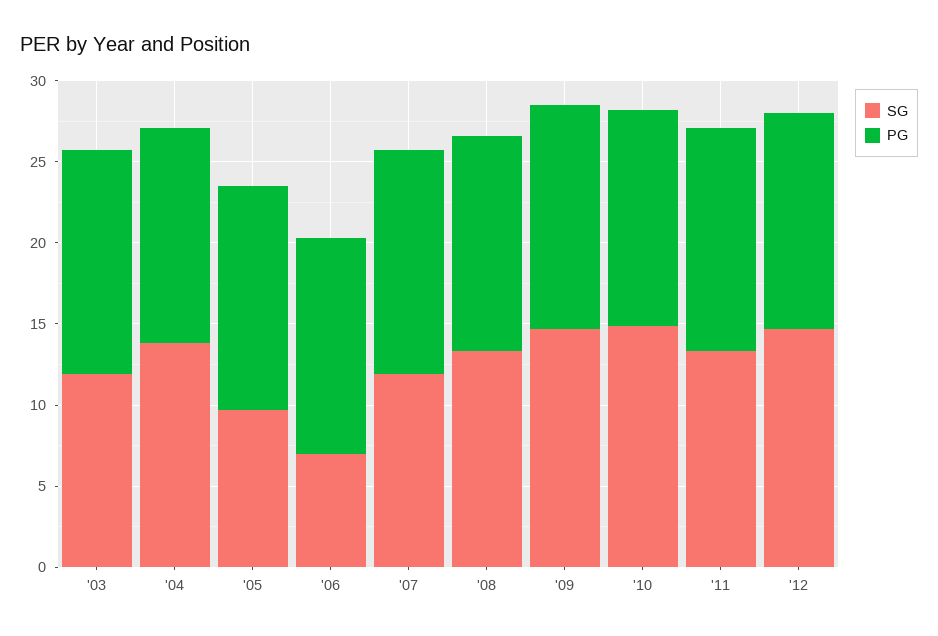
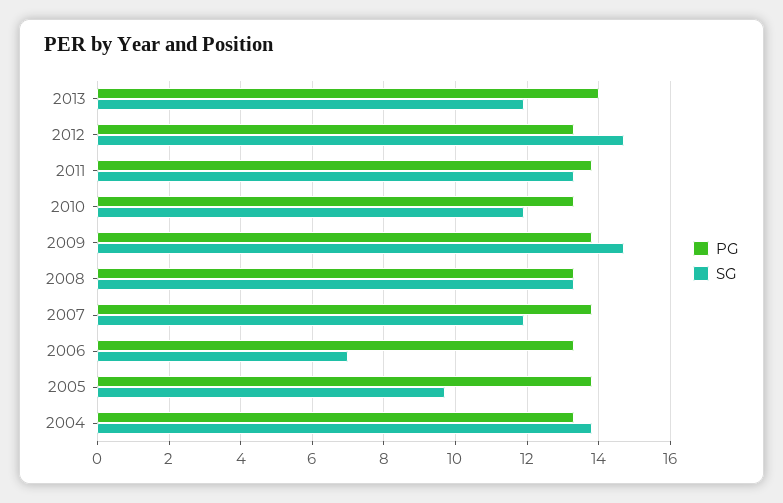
SG, '03: 12 -> none
PG, '03: 14 -> none
SG, '10: 15 -> 12
PG, 2013: none -> 14
SG, 2013: none -> 12

